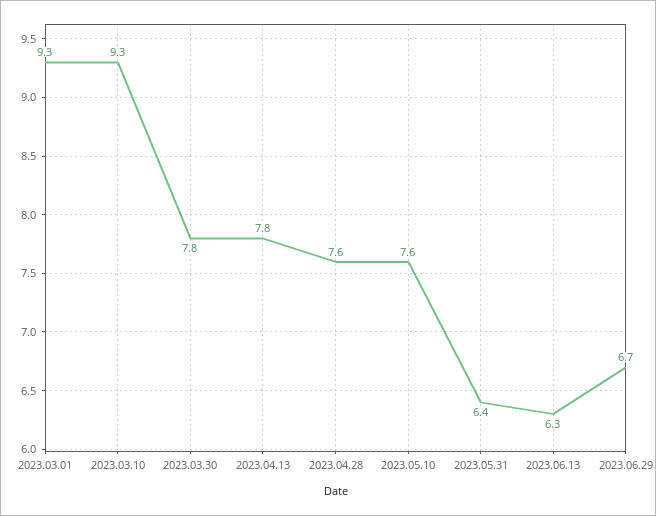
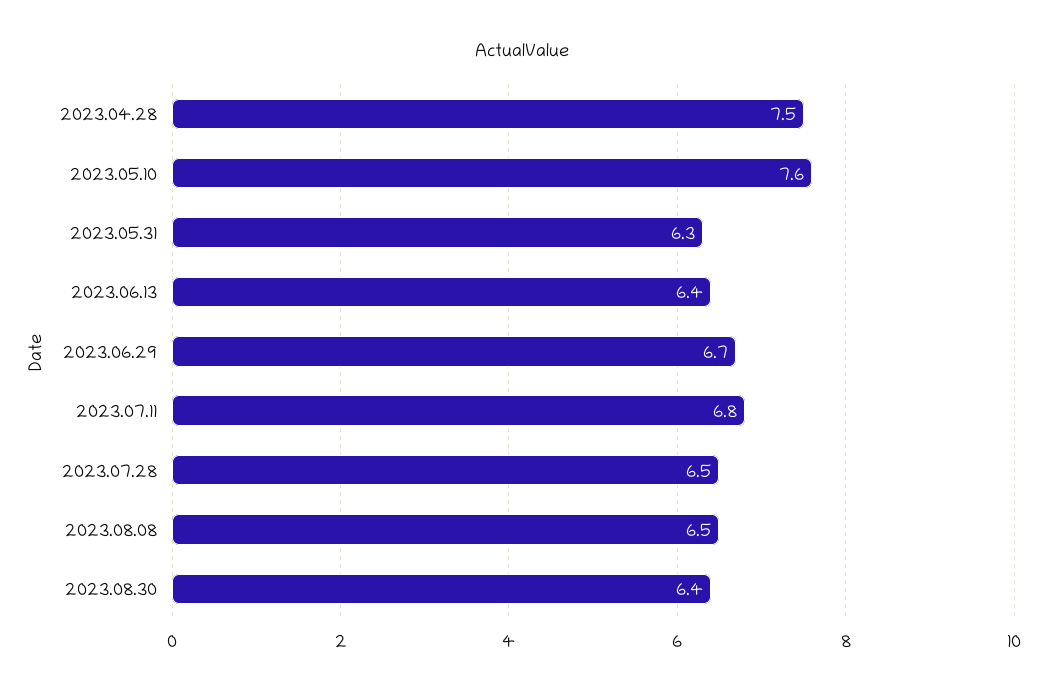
2023.03.01: 9.3 -> none
2023.03.10: 9.3 -> none
2023.03.30: 7.8 -> none
2023.04.13: 7.8 -> none
2023.04.28: 7.6 -> 7.5
2023.05.31: 6.4 -> 6.3
2023.06.13: 6.3 -> 6.4
2023.07.11: none -> 6.8
2023.07.28: none -> 6.5
2023.08.08: none -> 6.5
2023.08.30: none -> 6.4

